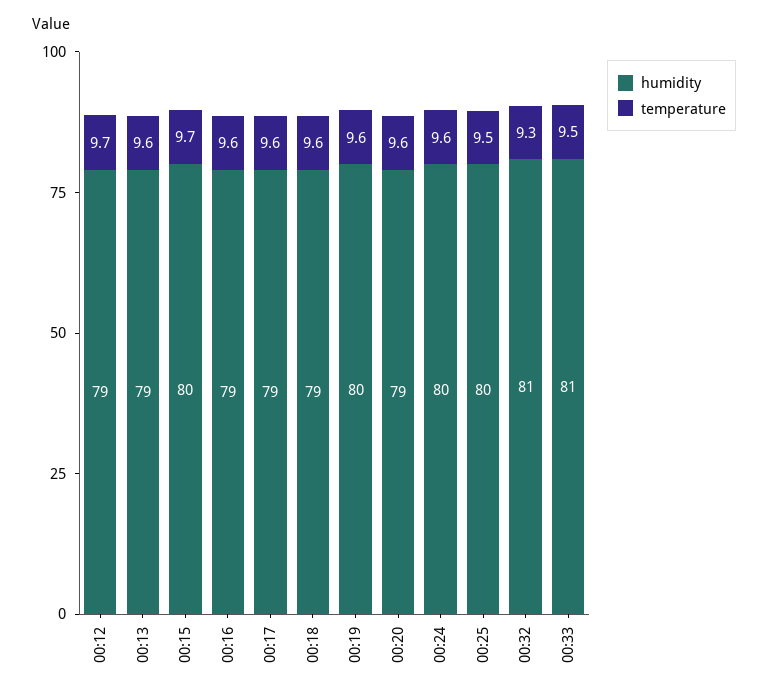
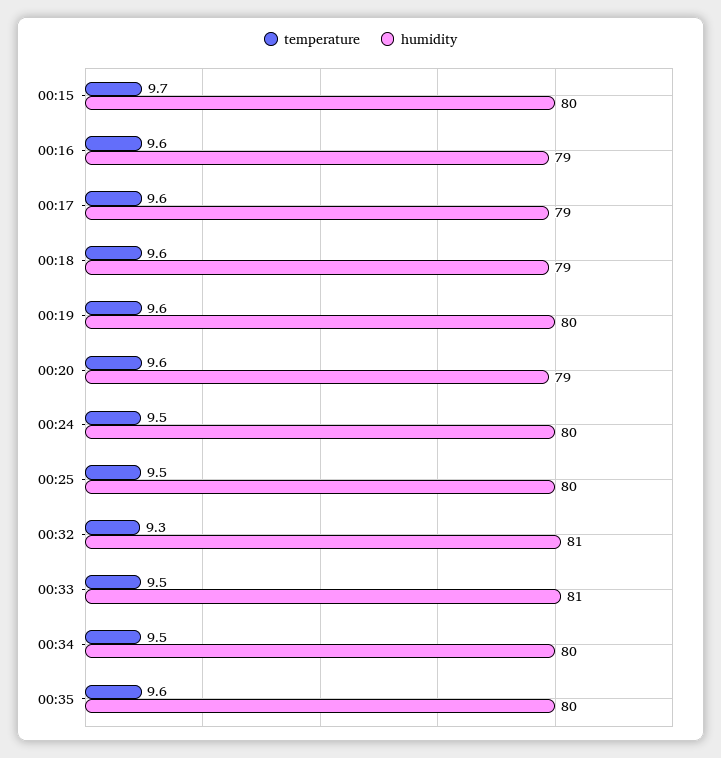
humidity, 00:12: 79 -> none
temperature, 00:12: 9.7 -> none
humidity, 00:13: 79 -> none
temperature, 00:13: 9.6 -> none
temperature, 00:24: 9.6 -> 9.5
temperature, 00:34: none -> 9.5
humidity, 00:34: none -> 80
temperature, 00:35: none -> 9.6
humidity, 00:35: none -> 80

